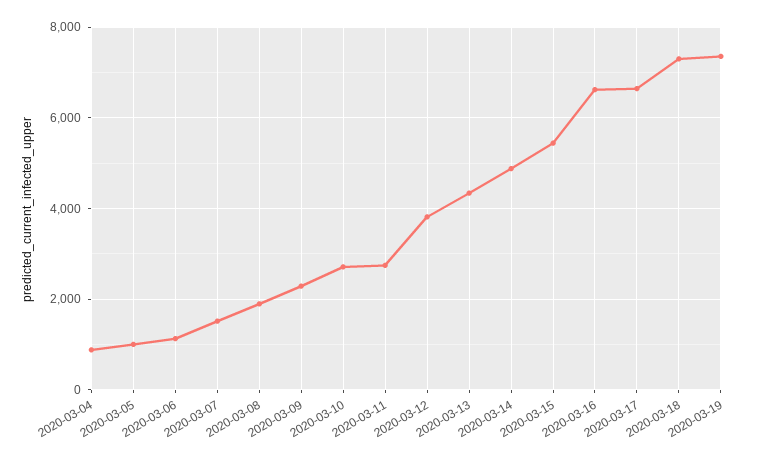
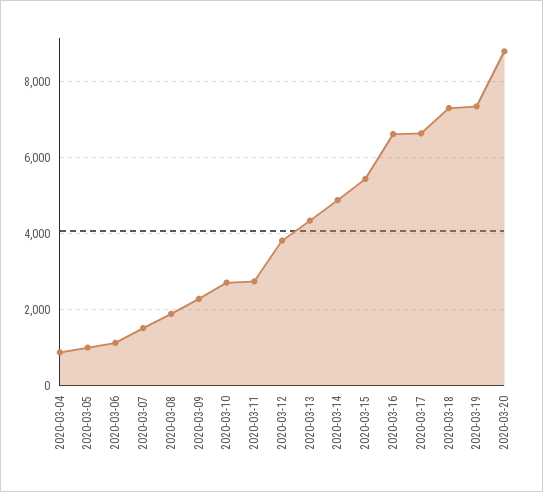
2020-03-20: none -> 8800

